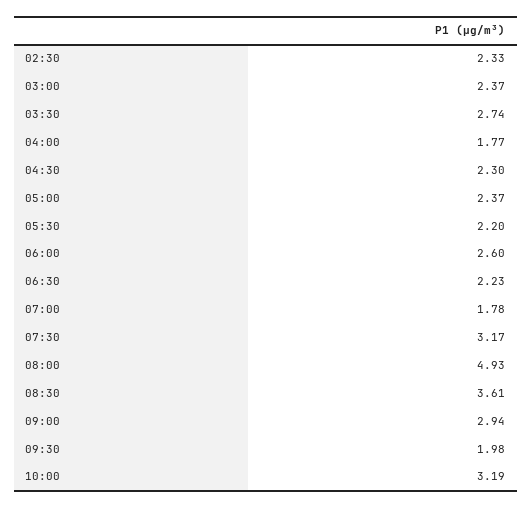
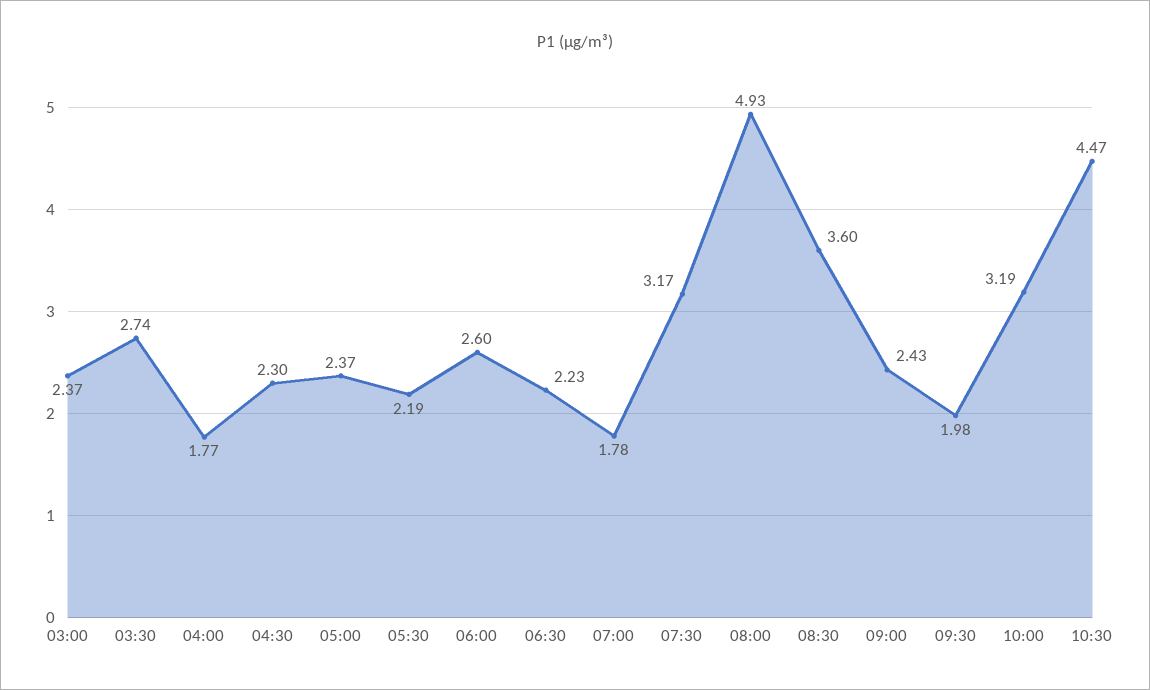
02:30: 2.33 -> none
05:30: 2.2 -> 2.19
08:30: 3.61 -> 3.6
09:00: 2.94 -> 2.43
10:30: none -> 4.47

